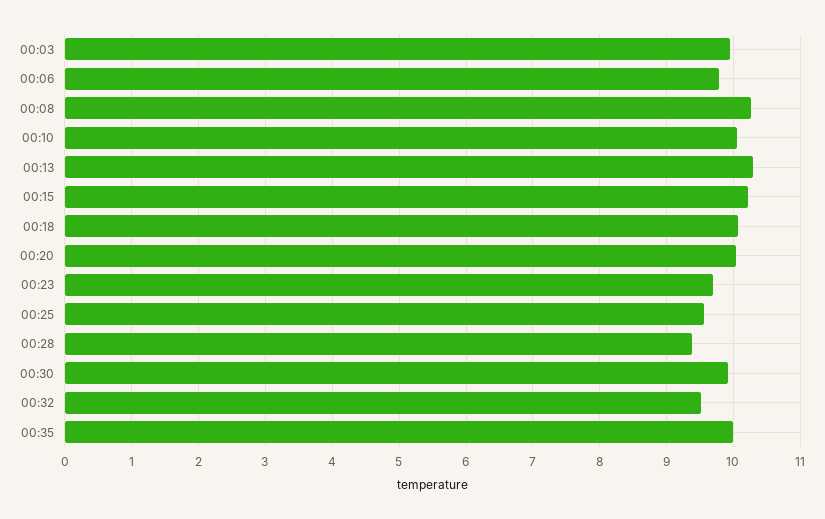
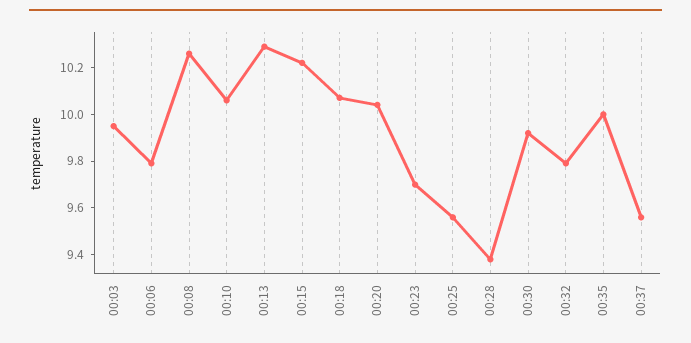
00:32: 9.5 -> 9.8
00:37: none -> 9.55

